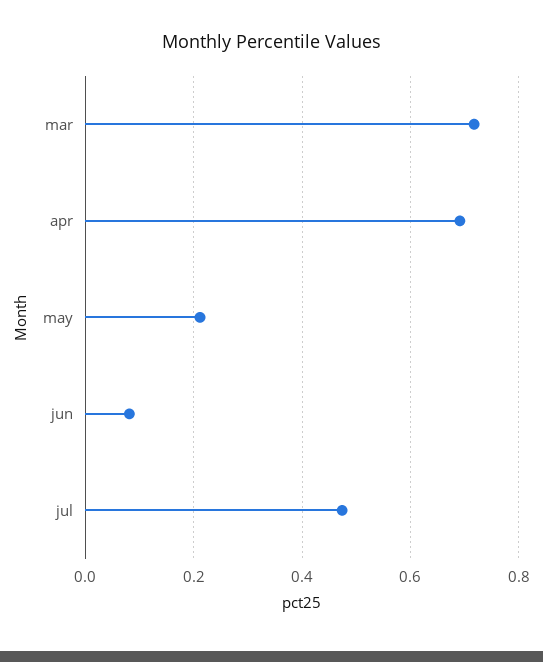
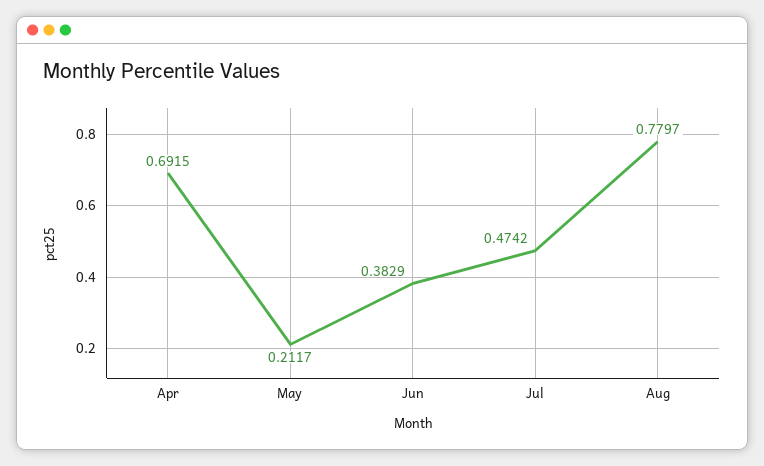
mar: 0.72 -> none
jun: 0.08 -> 0.3829
Aug: none -> 0.7797

